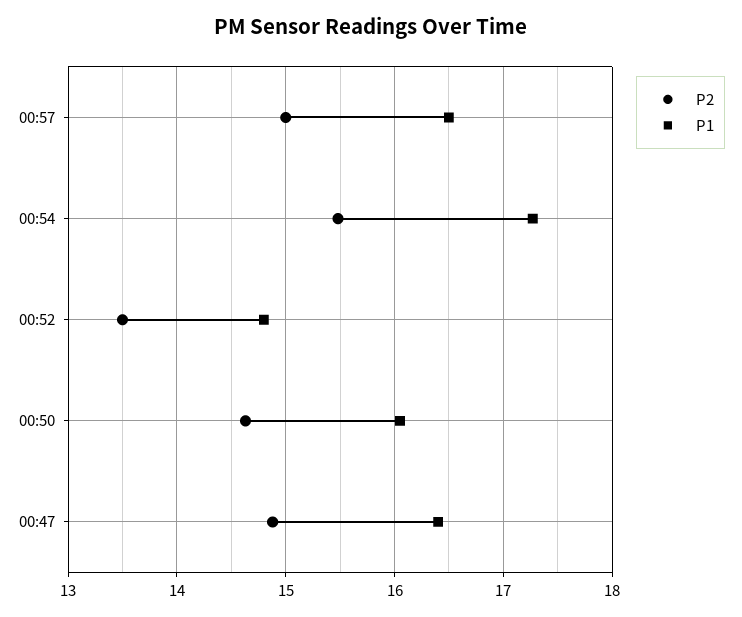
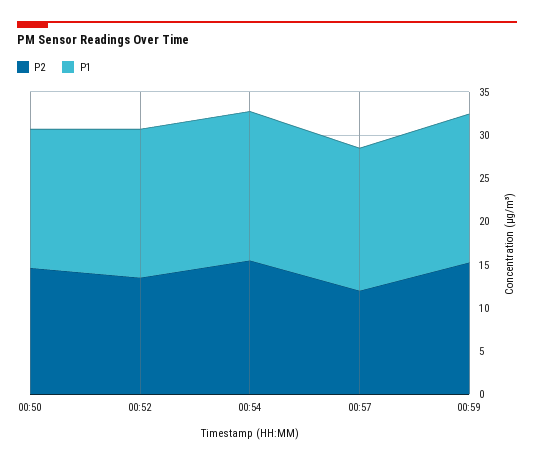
P2, 00:57: 15 -> 12
P1, 00:52: 14.8 -> 17
P2, 00:47: 14.9 -> none
P1, 00:47: 16.4 -> none
P2, 00:59: none -> 15
P1, 00:59: none -> 17

